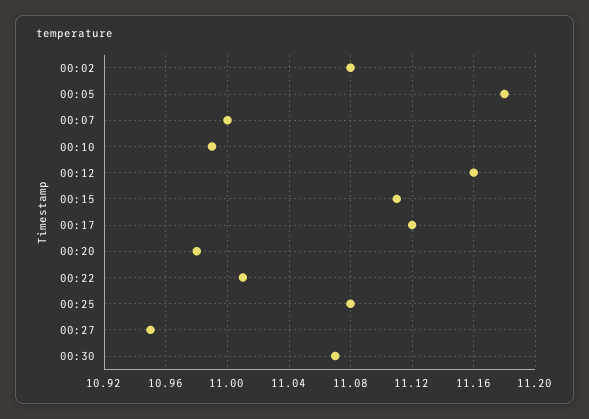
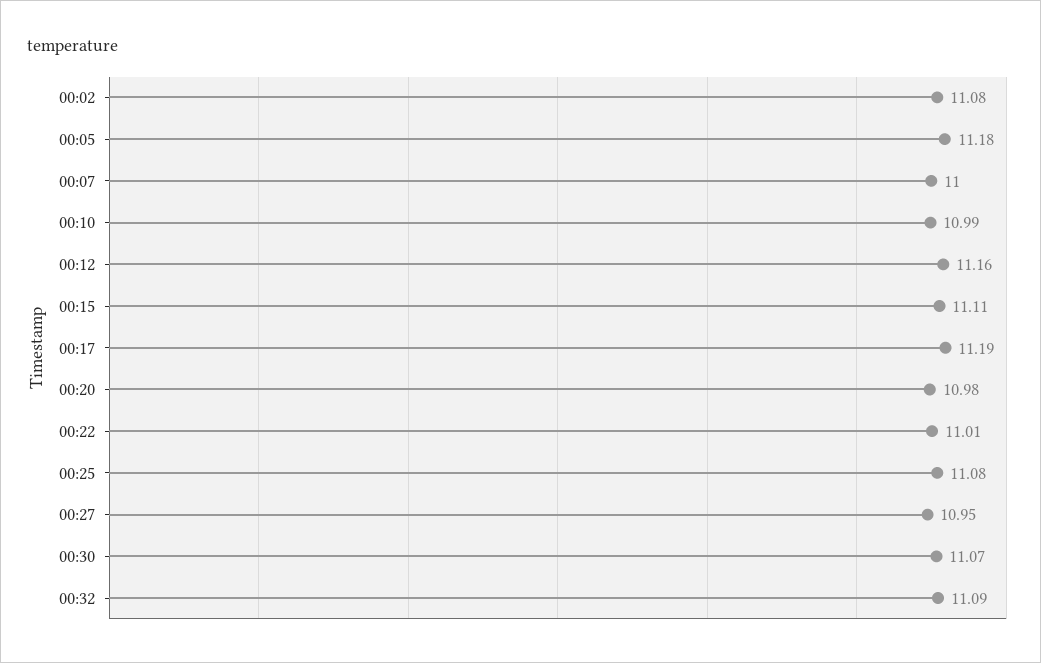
00:17: 11.12 -> 11.19
00:32: none -> 11.09

